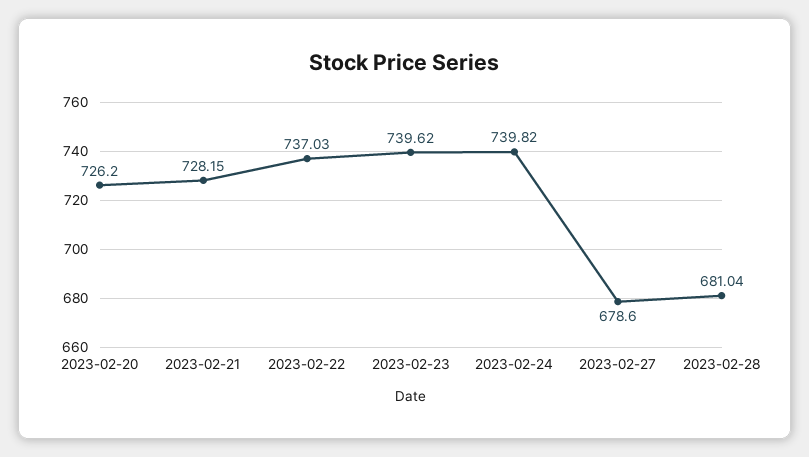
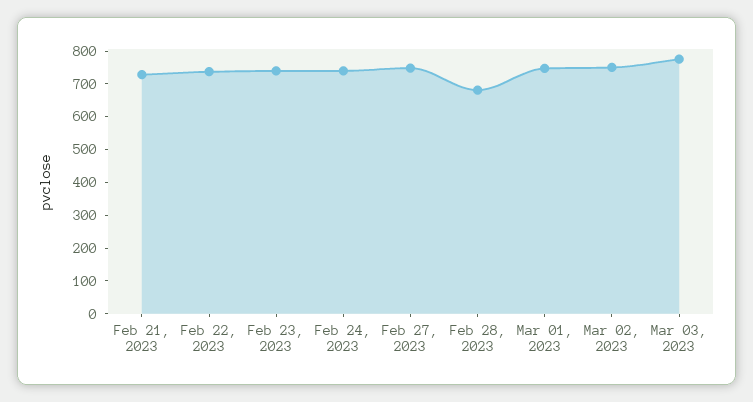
2023-02-20: 726.2 -> none
2023-02-27: 678.6 -> 750
Mar 01, 2023: none -> 750
Mar 02, 2023: none -> 750
Mar 03, 2023: none -> 775

